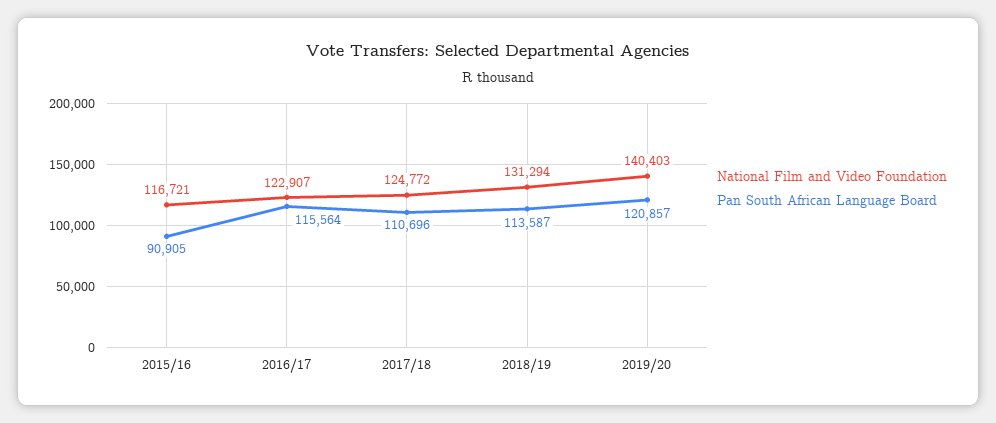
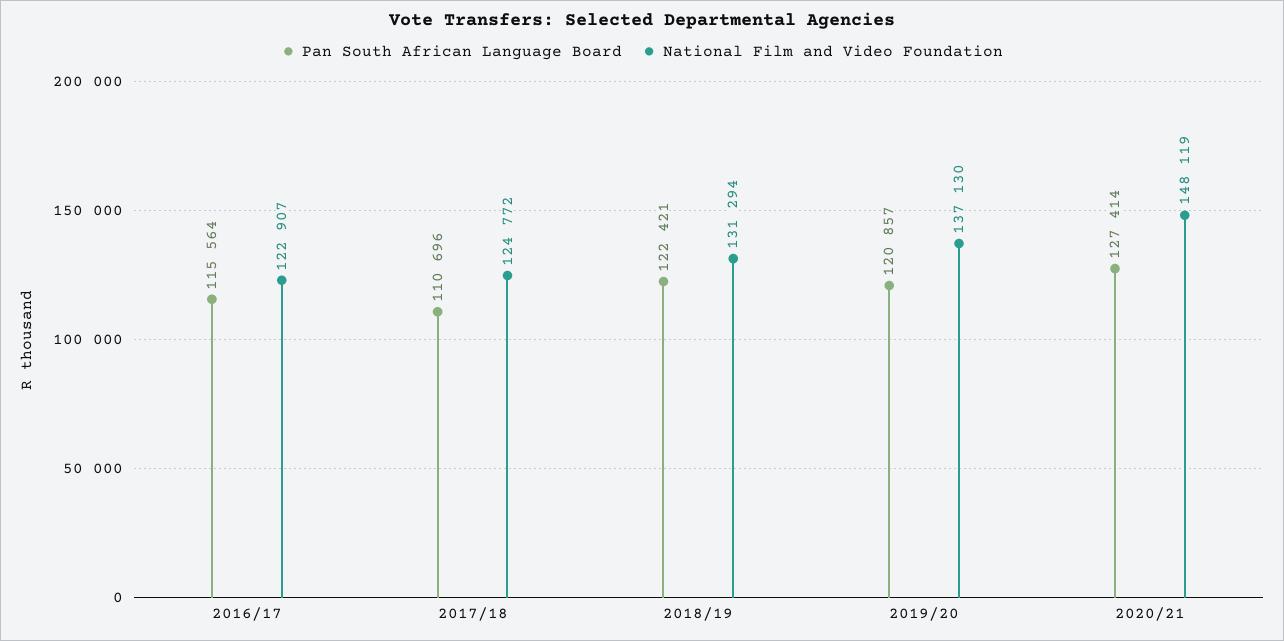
National Film and Video Foundation, 2015/16: 116721 -> none
Pan South African Language Board, 2015/16: 90905 -> none
Pan South African Language Board, 2018/19: 113587 -> 122421
National Film and Video Foundation, 2019/20: 140403 -> 137130
Pan South African Language Board, 2020/21: none -> 127414
National Film and Video Foundation, 2020/21: none -> 148119

